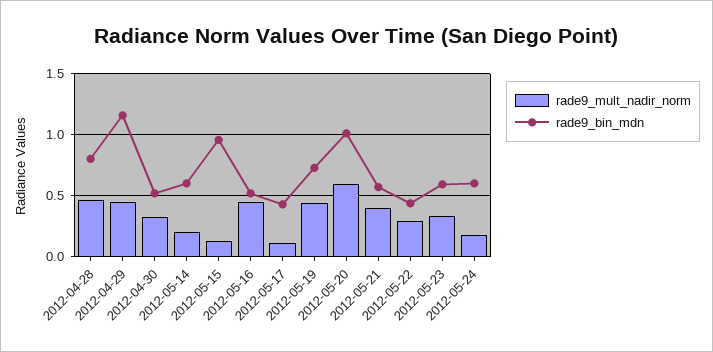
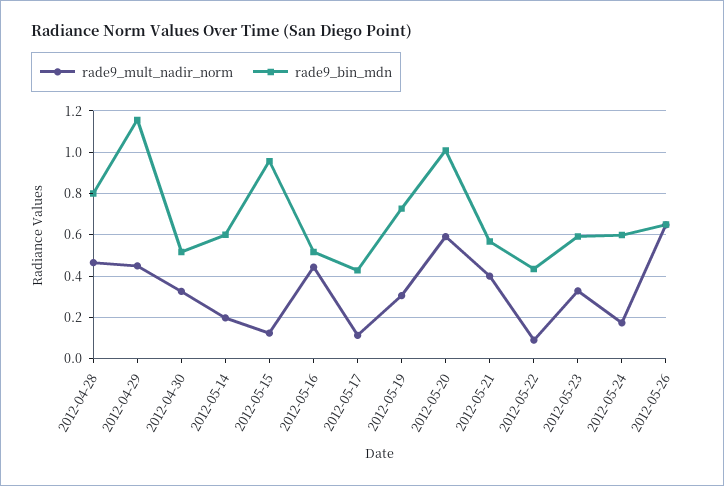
rade9_mult_nadir_norm, 2012-05-19: 0.45 -> 0.3
rade9_mult_nadir_norm, 2012-05-22: 0.3 -> 0.1
rade9_mult_nadir_norm, 2012-05-26: none -> 0.65
rade9_bin_mdn, 2012-05-26: none -> 0.65

